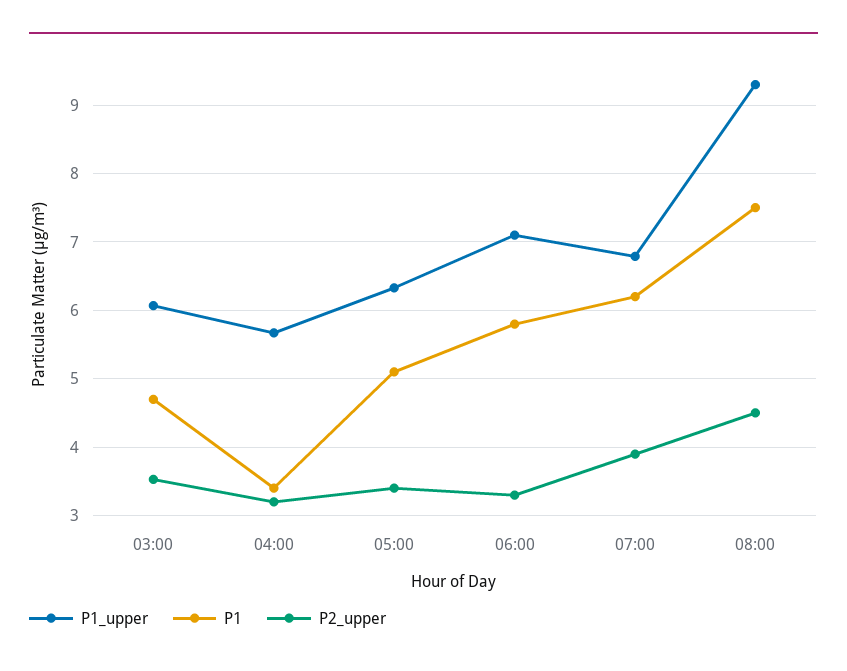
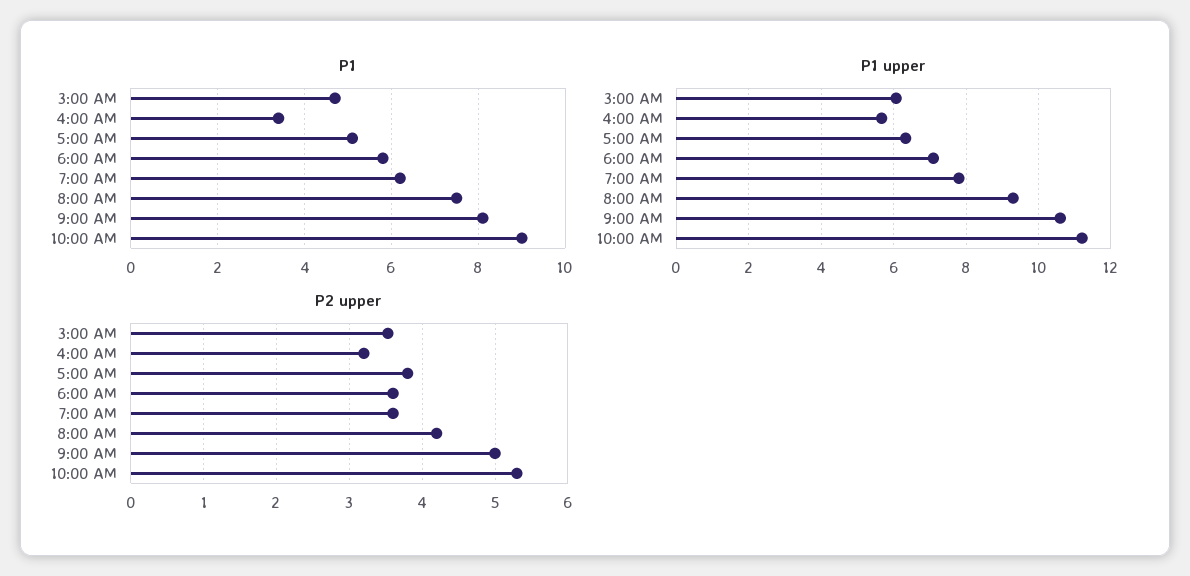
P2_upper, 05:00: 3.4 -> 3.8
P2_upper, 06:00: 3.3 -> 3.6
P1_upper, 07:00: 6.8 -> 7.8
P2_upper, 07:00: 3.9 -> 3.6
P2_upper, 08:00: 4.5 -> 4.2
P1, 9:00 AM: none -> 8
P1, 10:00 AM: none -> 9
P1_upper, 9:00 AM: none -> 10.6
P1_upper, 10:00 AM: none -> 11.2
P2_upper, 9:00 AM: none -> 5
P2_upper, 10:00 AM: none -> 5.3

